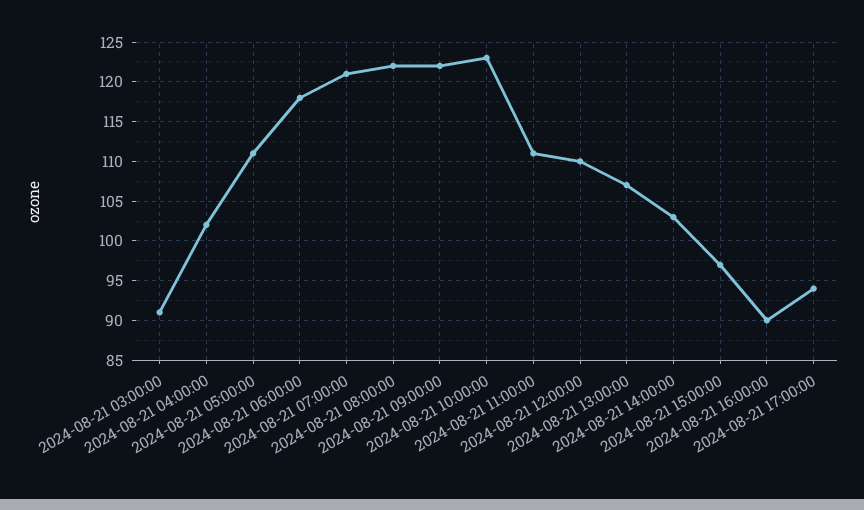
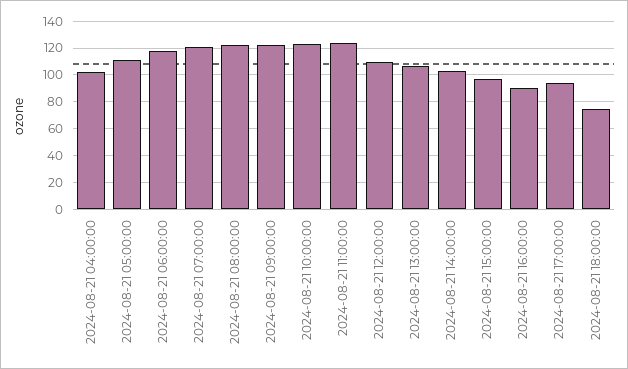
2024-08-21 03:00:00: 91 -> none
2024-08-21 11:00:00: 111 -> 125
2024-08-21 18:00:00: none -> 75

